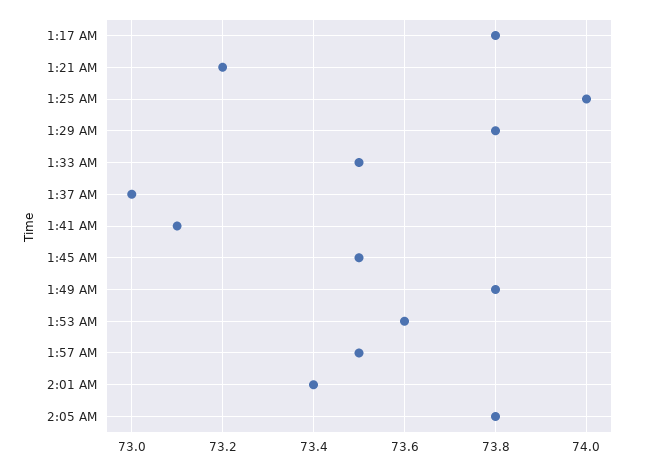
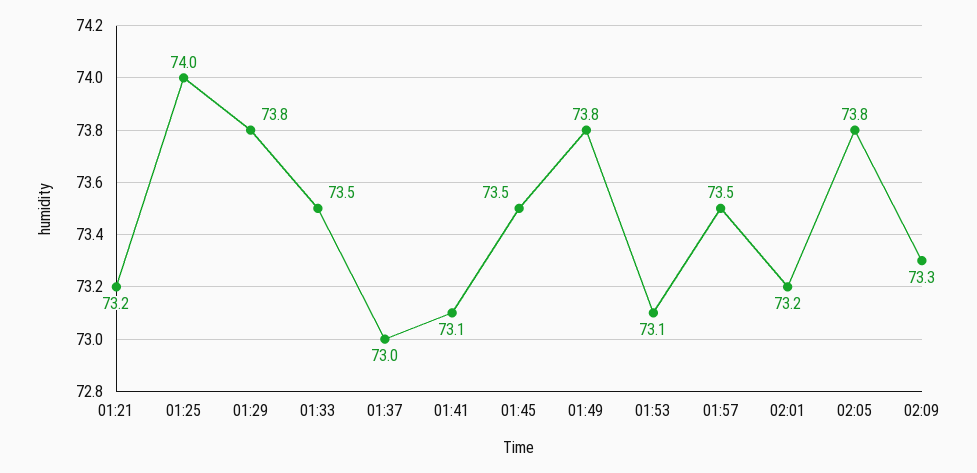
1:17 AM: 73.8 -> none
1:53 AM: 73.6 -> 73.1
2:01 AM: 73.4 -> 73.2
02:09: none -> 73.3

